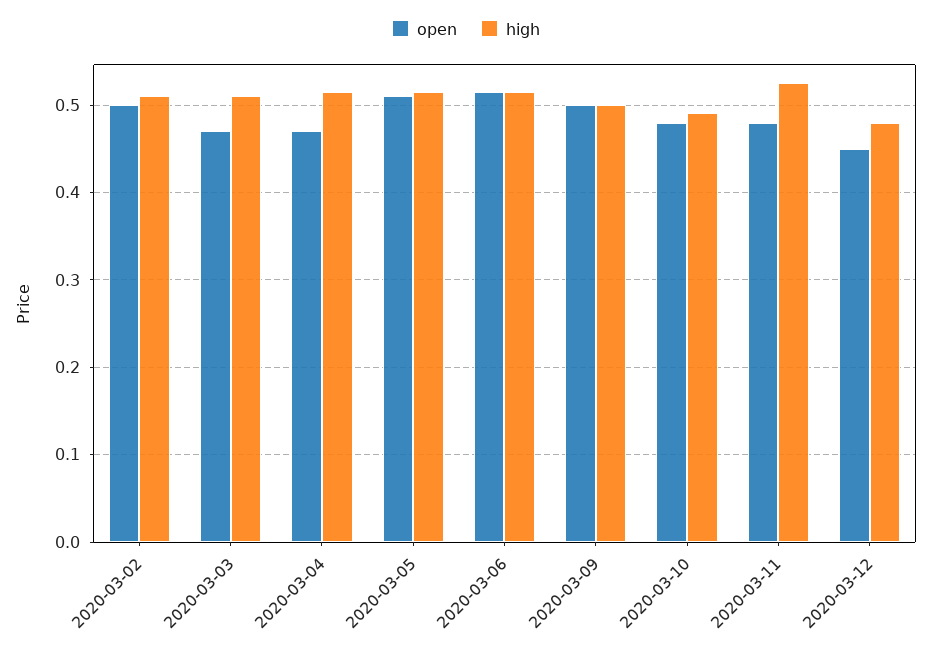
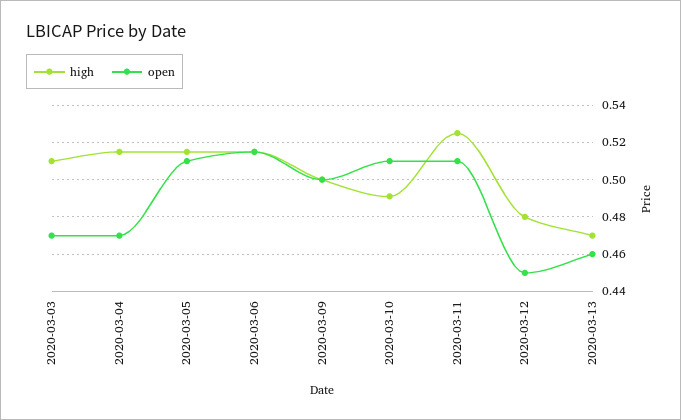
open, 2020-03-02: 0.5 -> none
high, 2020-03-02: 0.51 -> none
open, 2020-03-10: 0.48 -> 0.51
open, 2020-03-11: 0.48 -> 0.51
high, 2020-03-13: none -> 0.47
open, 2020-03-13: none -> 0.46

